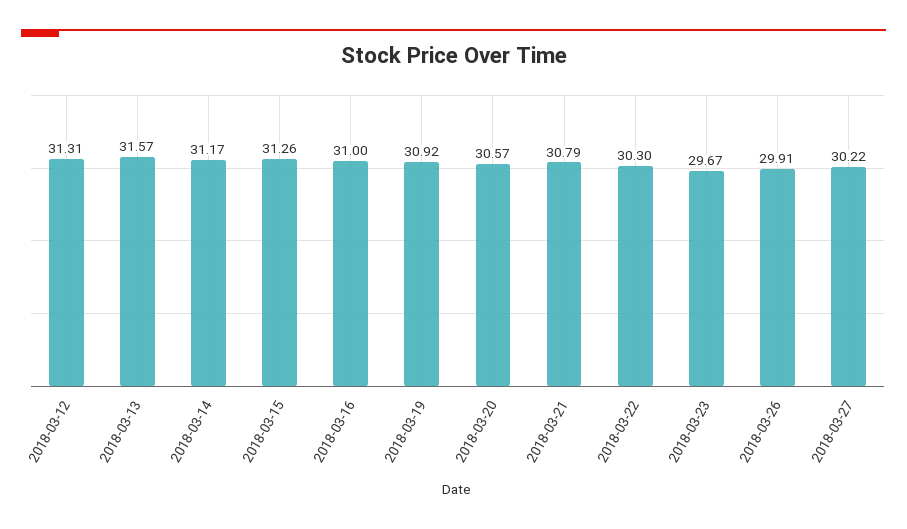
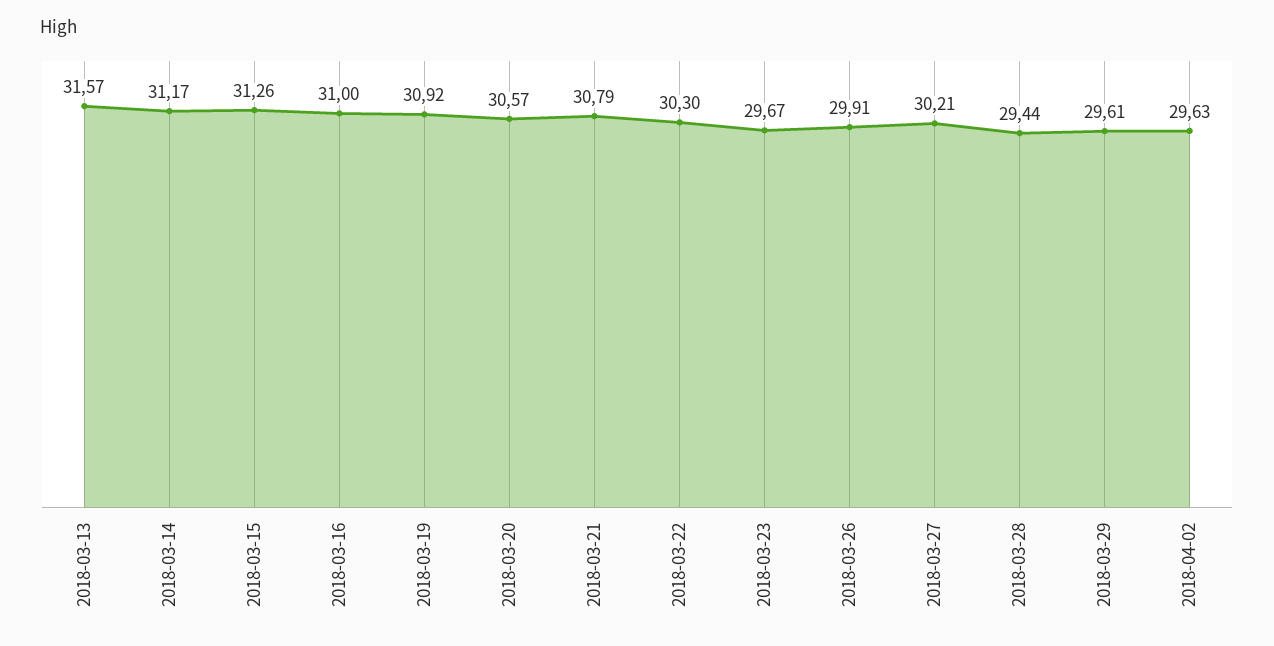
2018-03-12: 31.31 -> none
2018-03-27: 30.22 -> 30.21
2018-03-28: none -> 29.44
2018-03-29: none -> 29.61
2018-04-02: none -> 29.63

